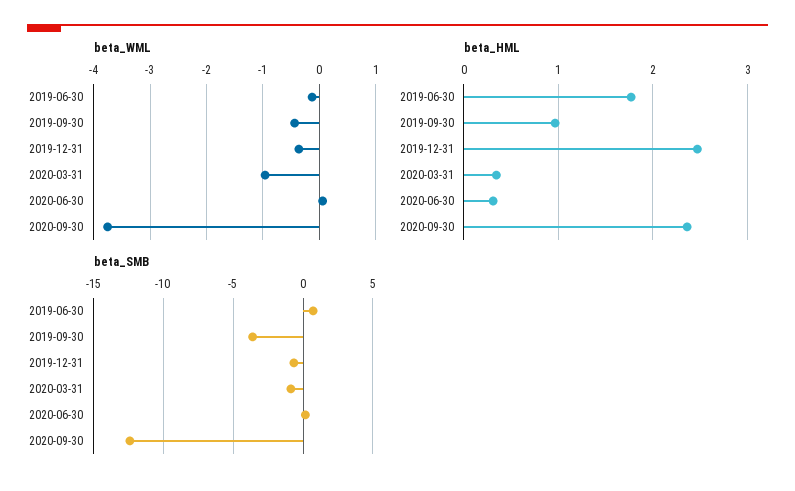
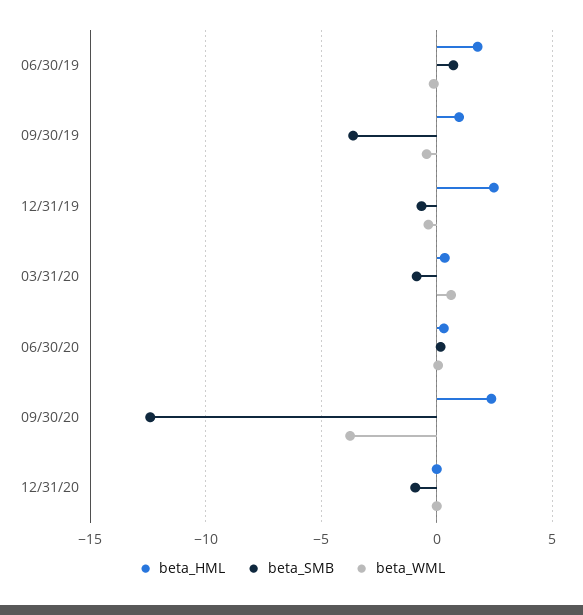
beta_WML, 2020-03-31: -1 -> 0.5
beta_HML, 12/31/20: none -> 0
beta_SMB, 12/31/20: none -> -1
beta_WML, 12/31/20: none -> 0

